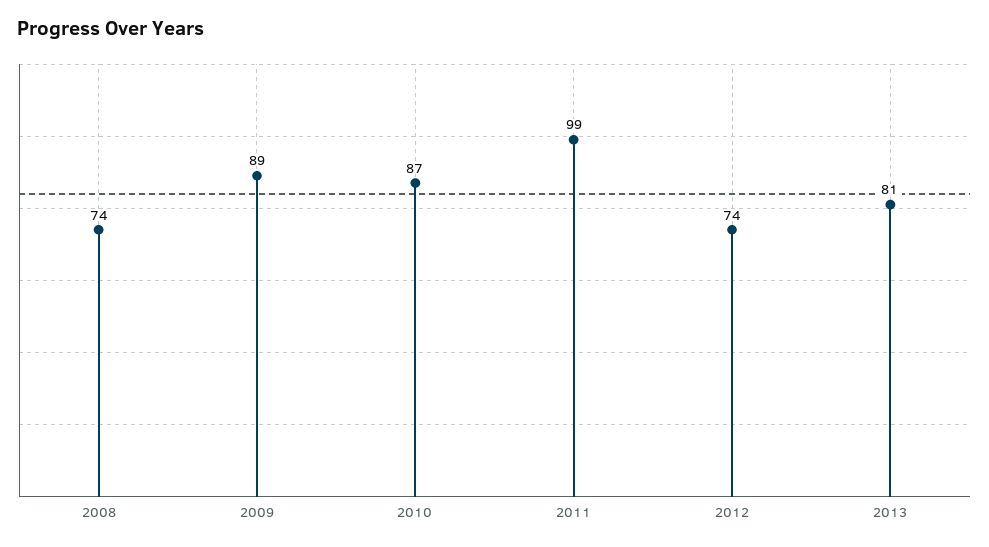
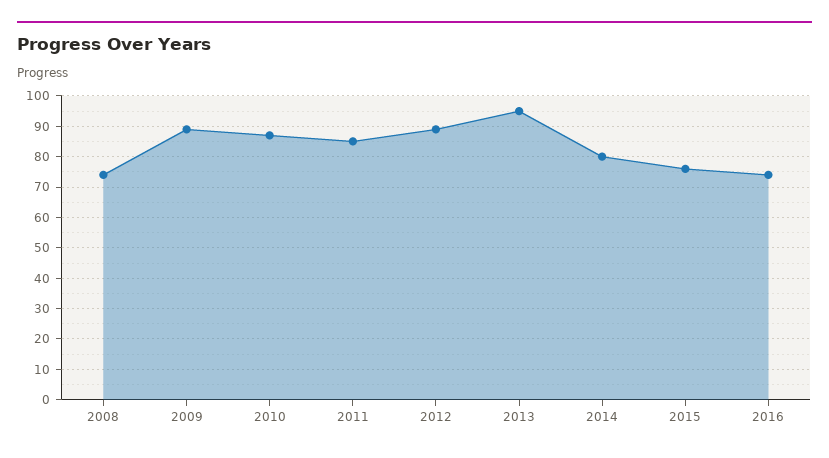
2011: 99 -> 85
2012: 74 -> 90
2013: 81 -> 95
2014: none -> 80
2015: none -> 75
2016: none -> 75

